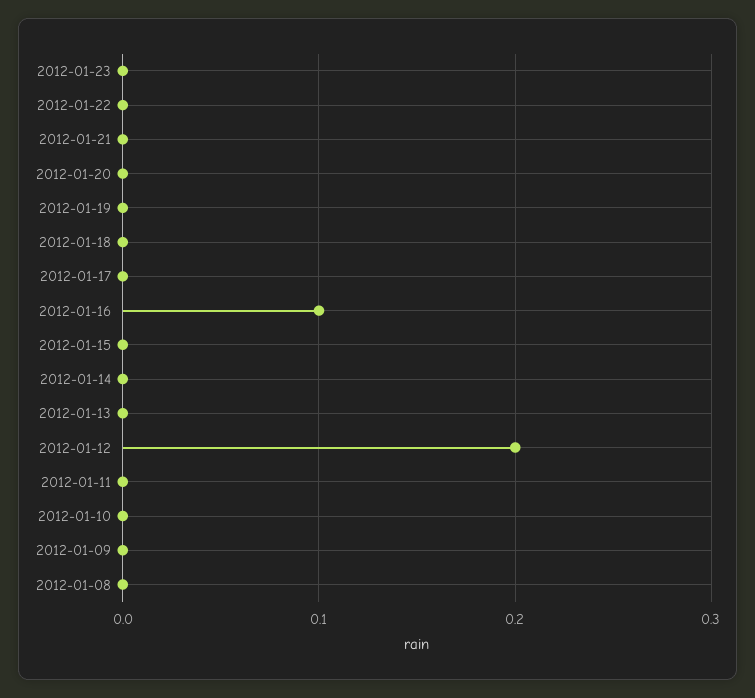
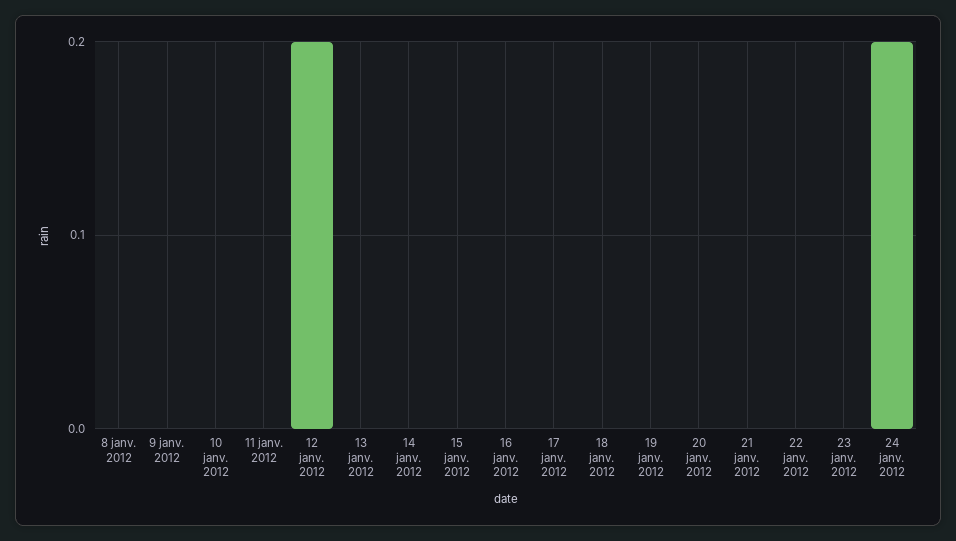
2012-01-16: 0.1 -> 0
24 janv. 2012: none -> 0.2

